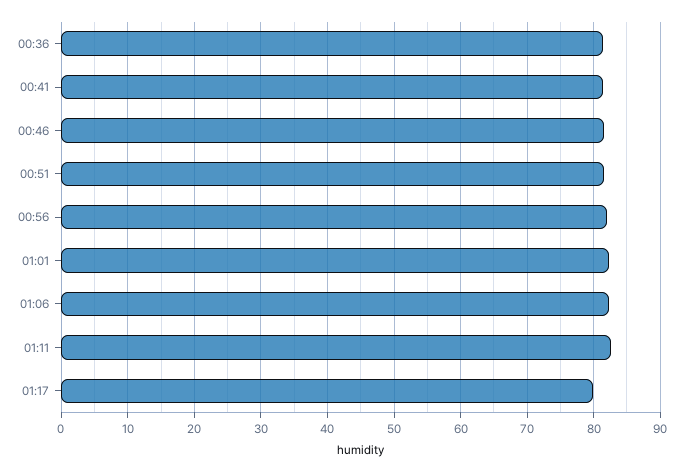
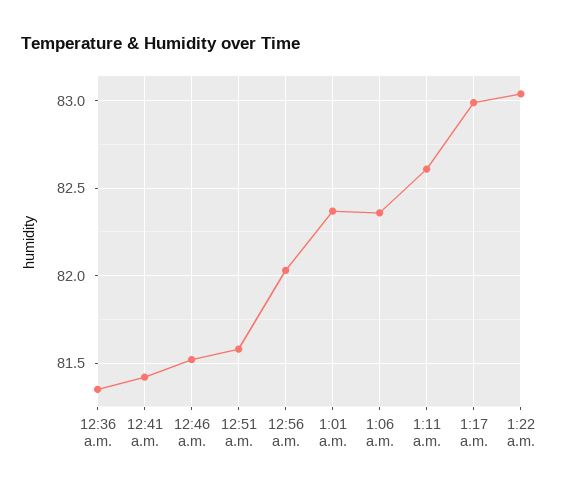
01:17: 80 -> 83
1:22 a.m.: none -> 83.05

